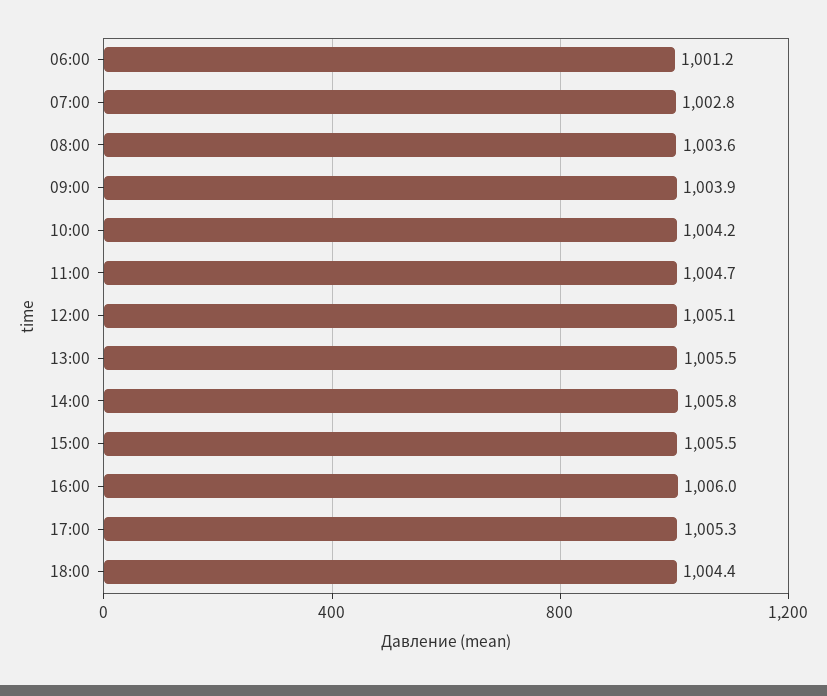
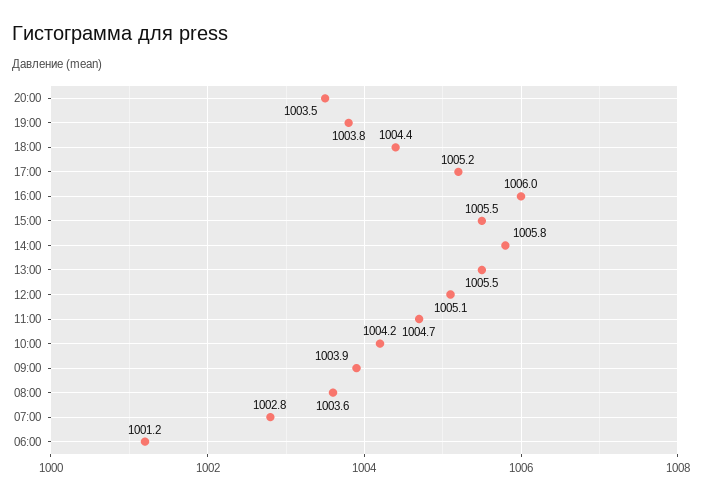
17:00: 1005.3 -> 1005.2
20:00: none -> 1003.5
19:00: none -> 1003.8

